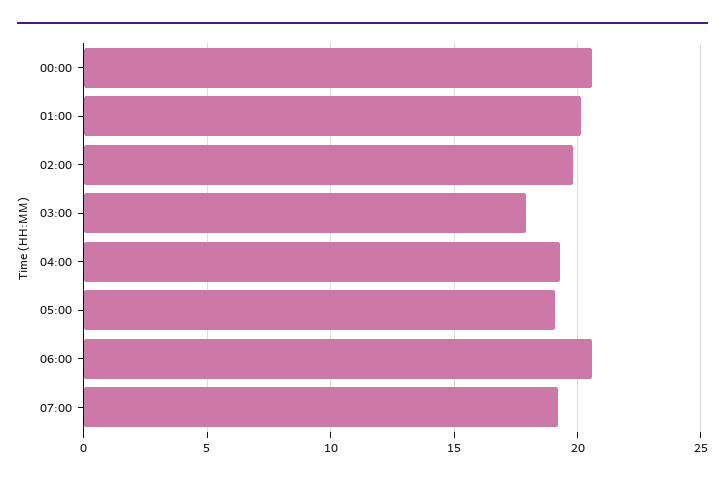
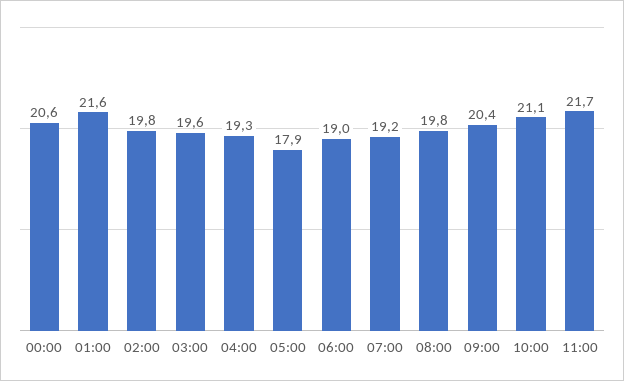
01:00: 20 -> 21.6
03:00: 18 -> 19.6
05:00: 19 -> 17.9
06:00: 20.5 -> 19
08:00: none -> 19.8
09:00: none -> 20.4
10:00: none -> 21.1
11:00: none -> 21.7

